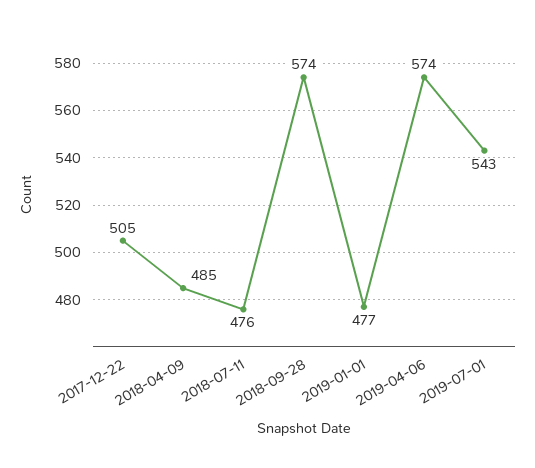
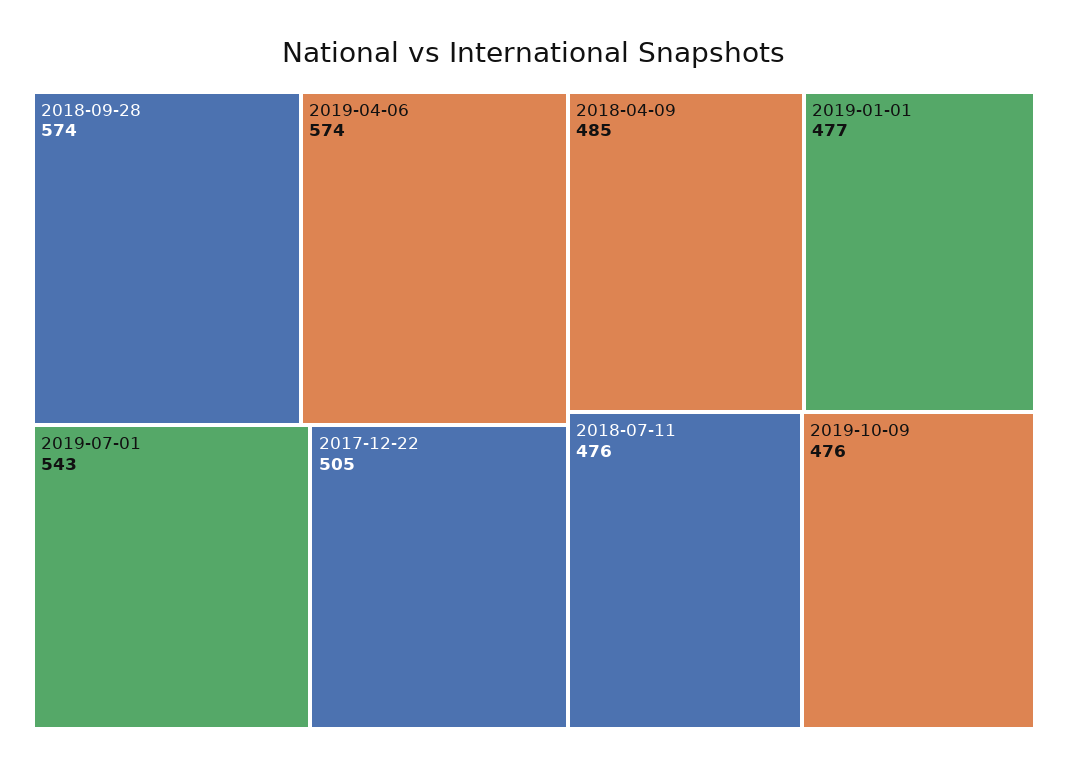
2019-10-09: none -> 476

